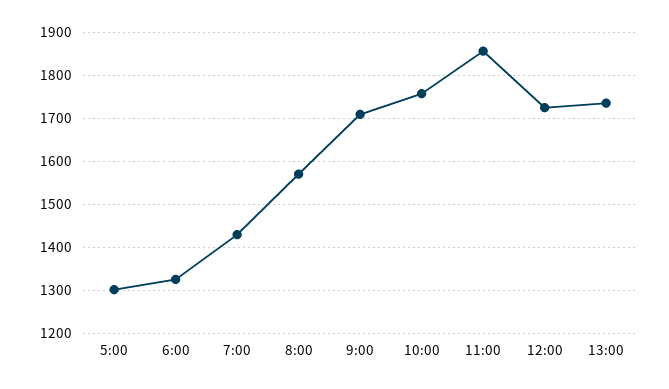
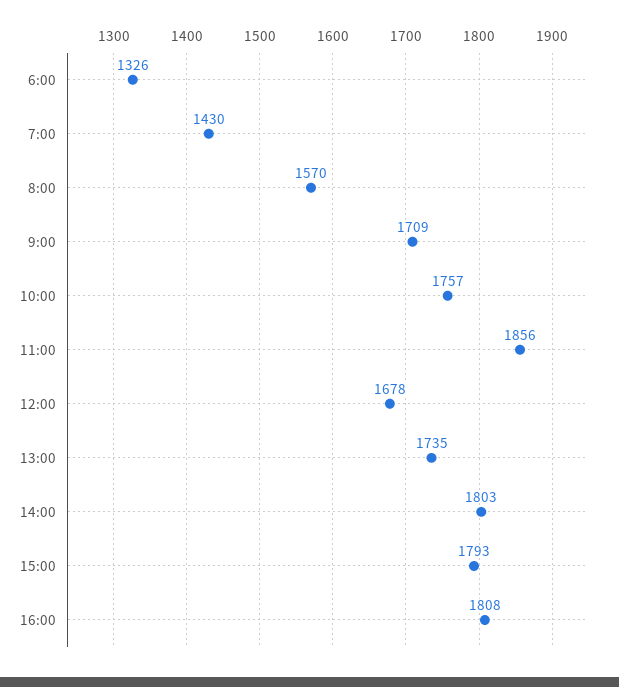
5:00: 1300 -> none
12:00: 1720 -> 1678
14:00: none -> 1803
15:00: none -> 1793
16:00: none -> 1808

